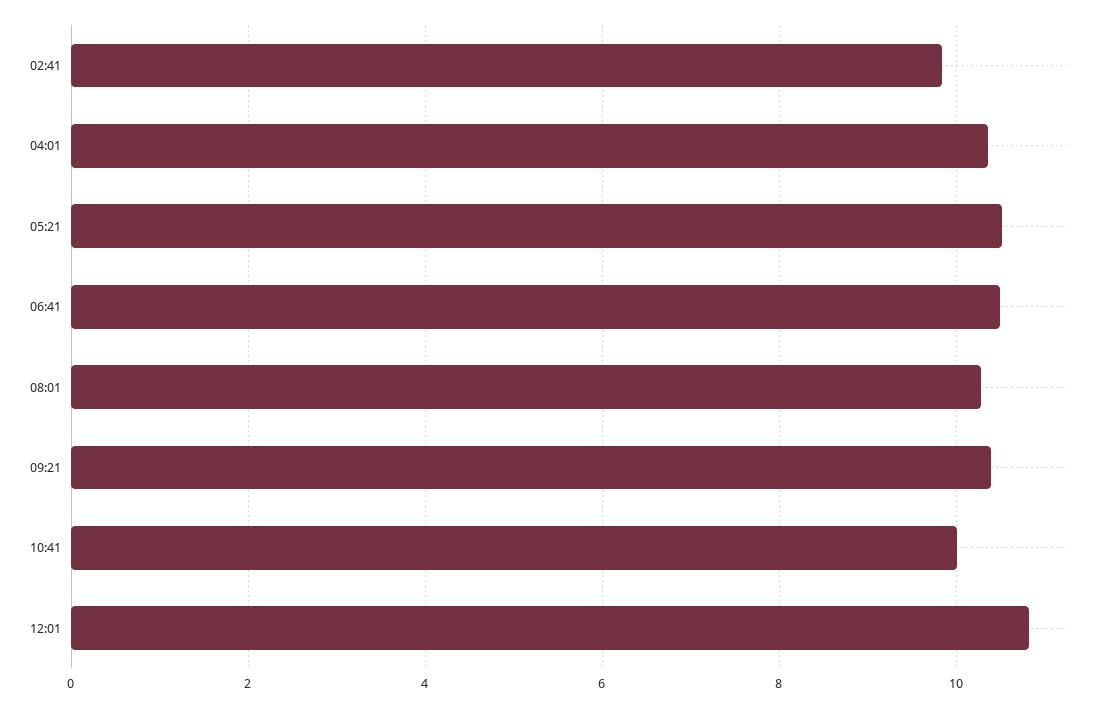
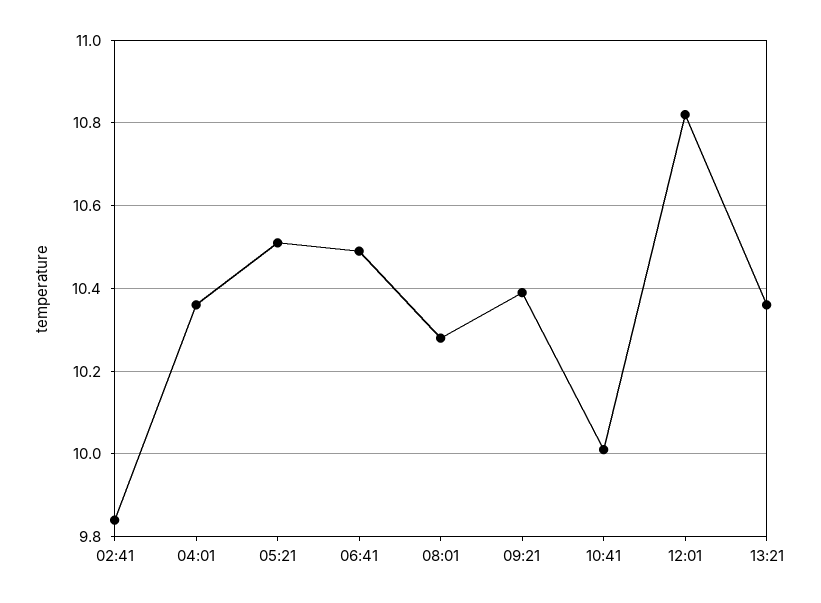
13:21: none -> 10.35

